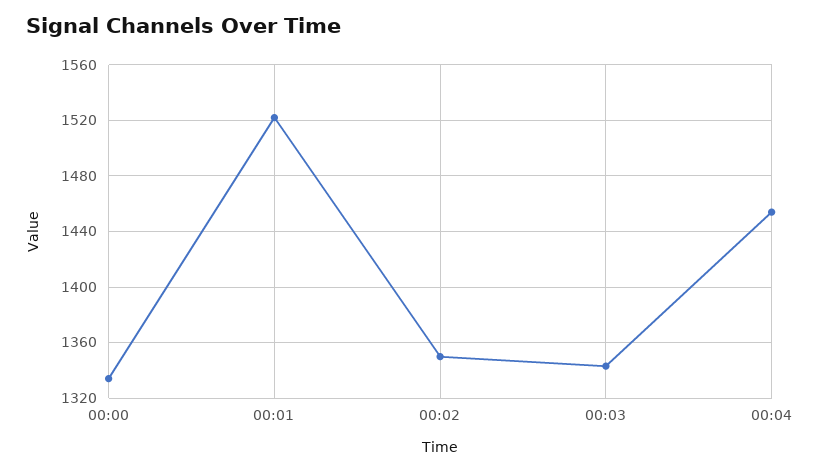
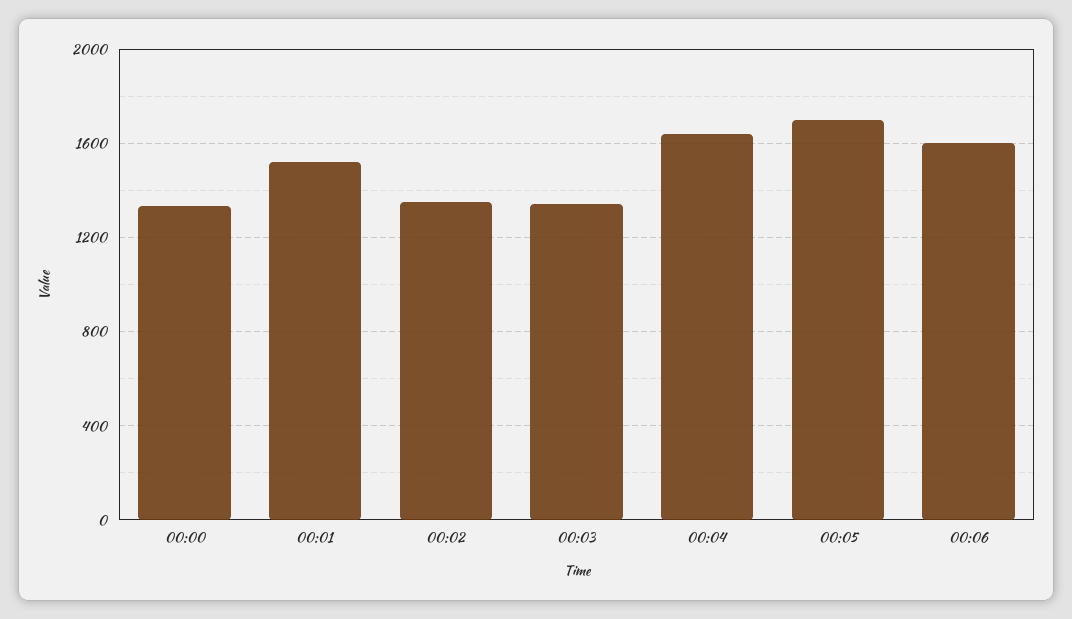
00:04: 1455 -> 1650
00:05: none -> 1700
00:06: none -> 1600

